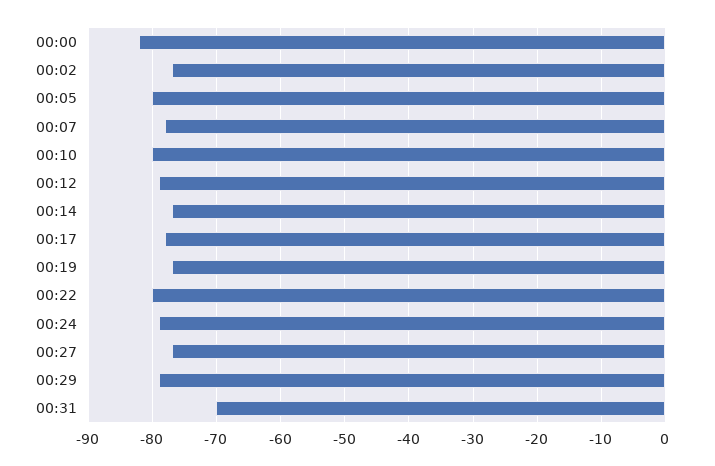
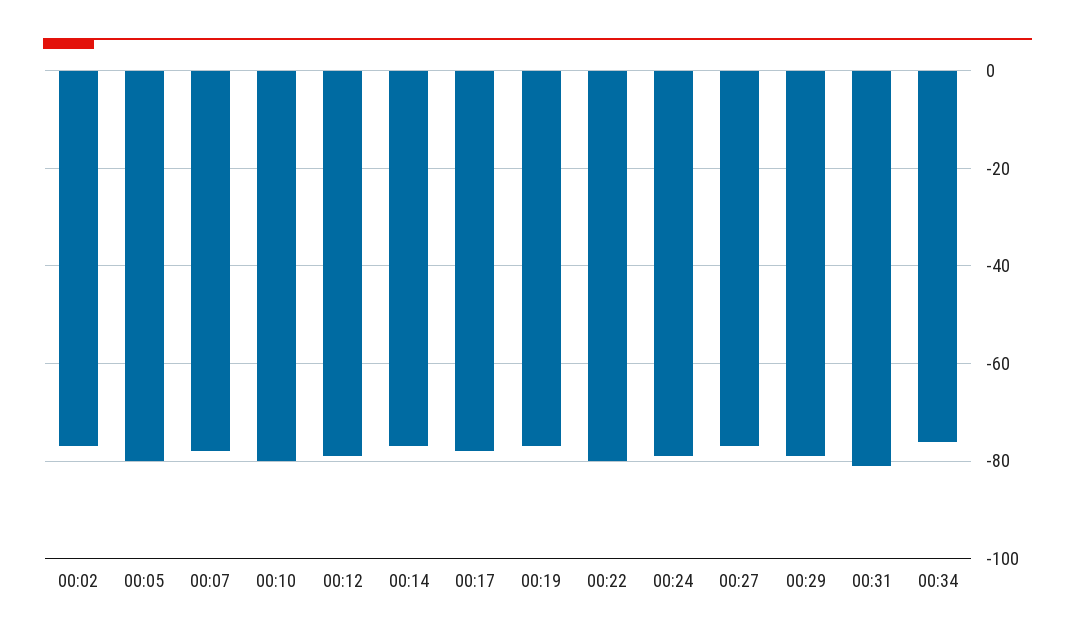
00:00: -82 -> none
00:31: -70 -> -80
00:34: none -> -75

